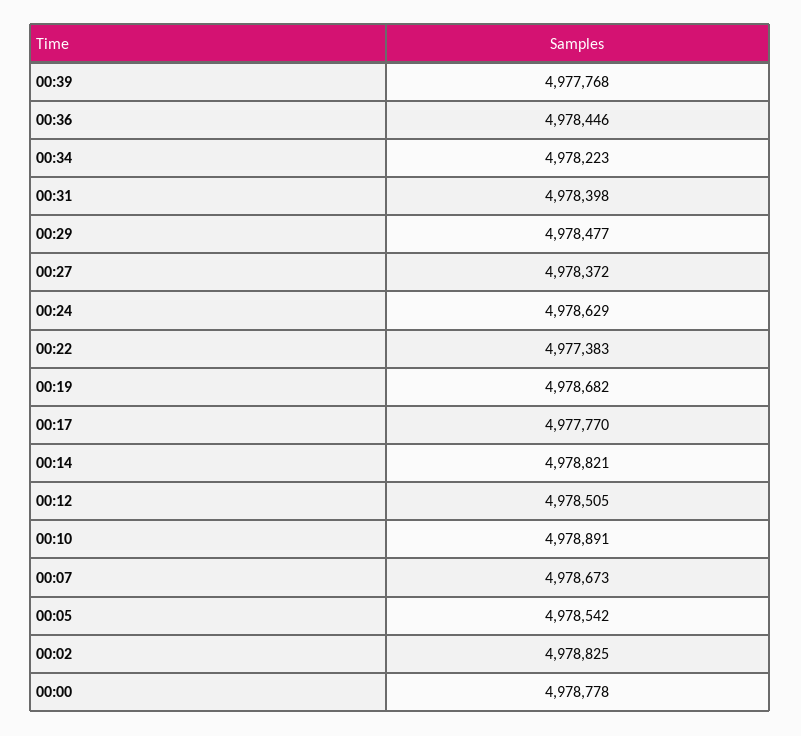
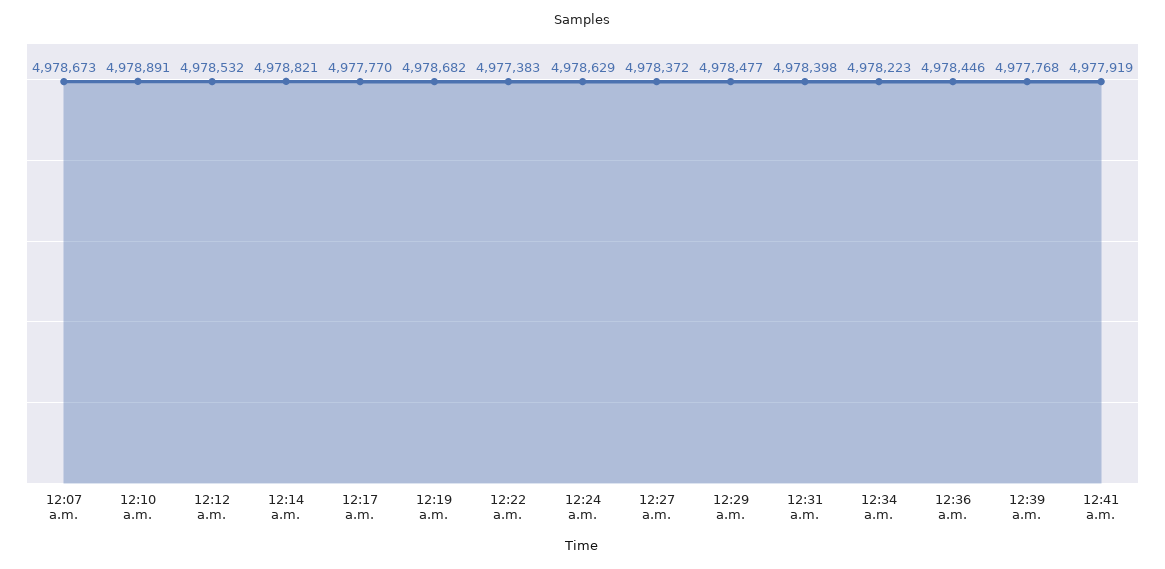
00:12: 4978505 -> 4978532
00:05: 4978542 -> none
00:02: 4978825 -> none
00:00: 4978778 -> none
12:41 a.m.: none -> 4977919

